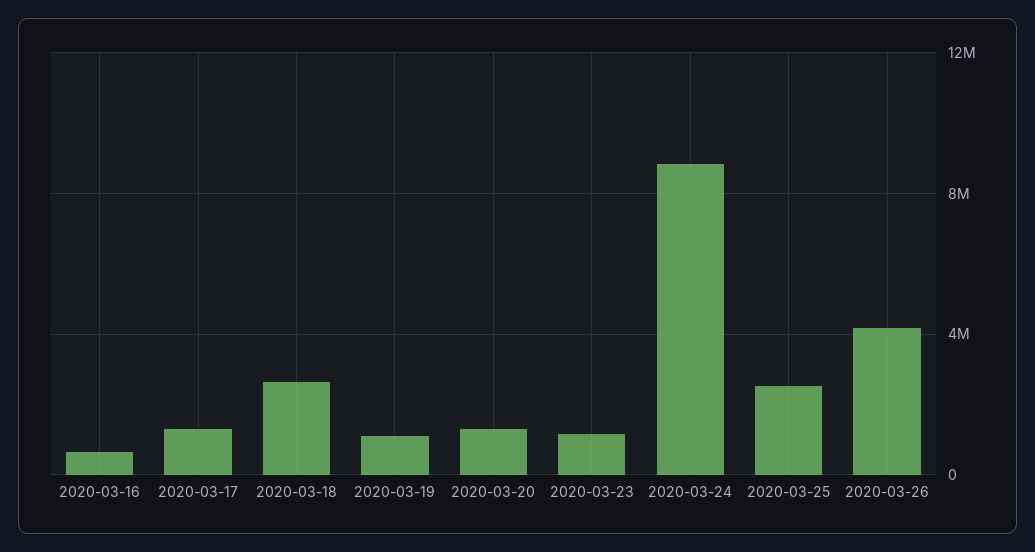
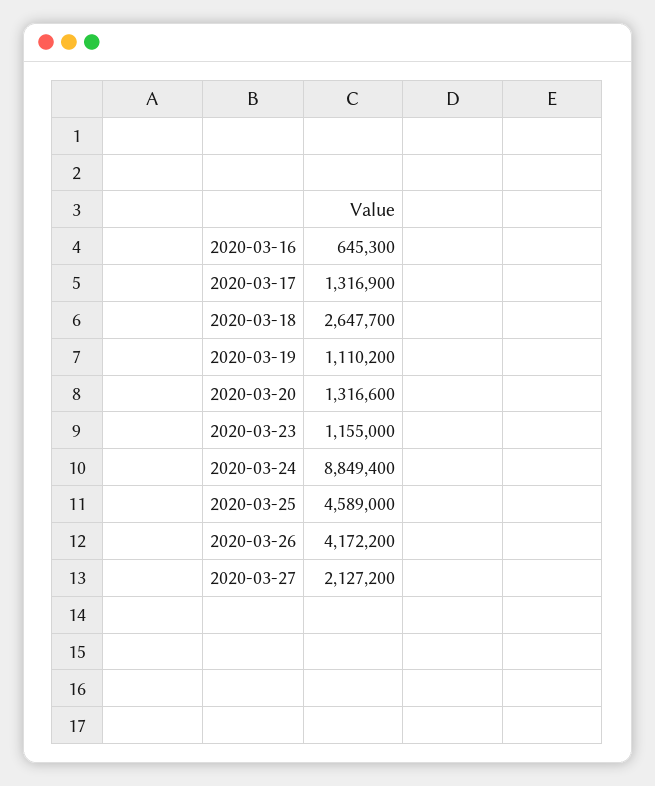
2020-03-25: 2500000 -> 4589000
2020-03-27: none -> 2127200

